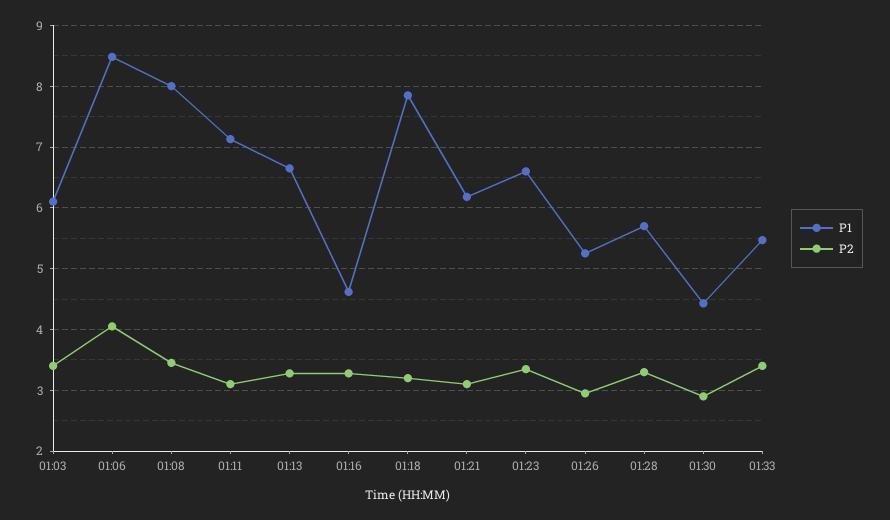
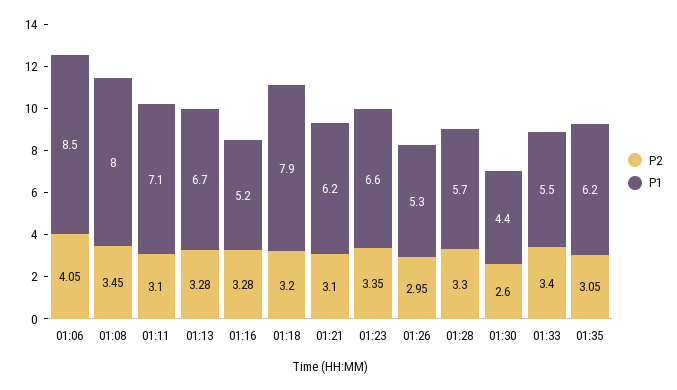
P1, 01:03: 6.1 -> none
P2, 01:03: 3.4 -> none
P1, 01:16: 4.6 -> 5.2
P2, 01:30: 2.9 -> 2.6
P2, 01:35: none -> 3.05
P1, 01:35: none -> 6.2

